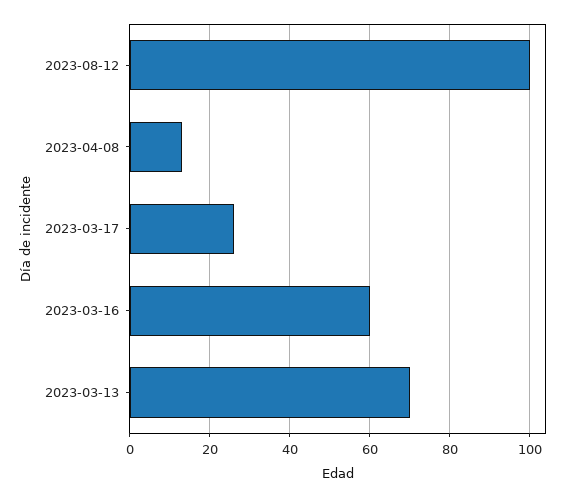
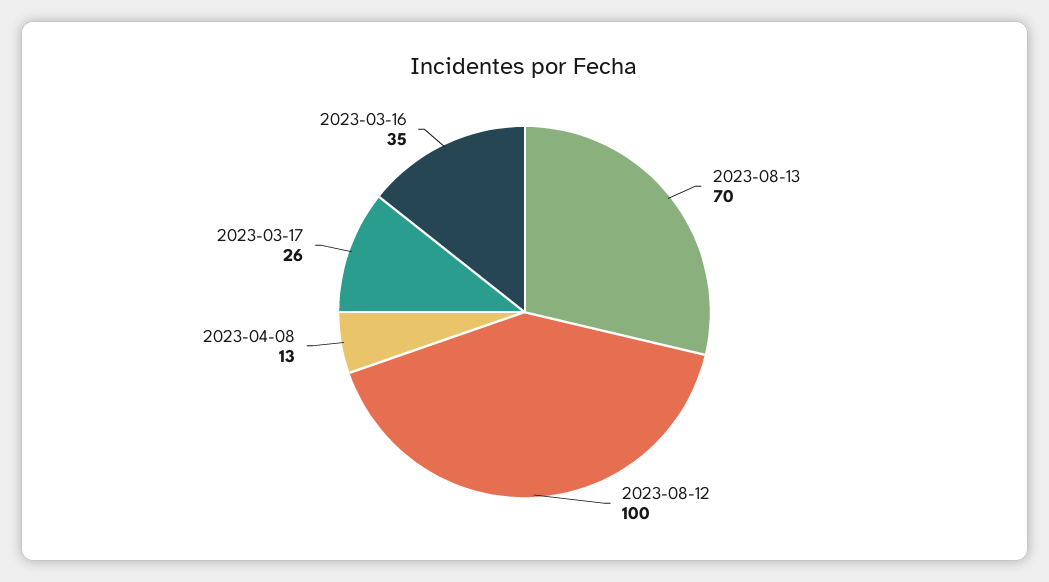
2023-03-16: 60 -> 35
2023-03-13: 70 -> none
2023-08-13: none -> 70

